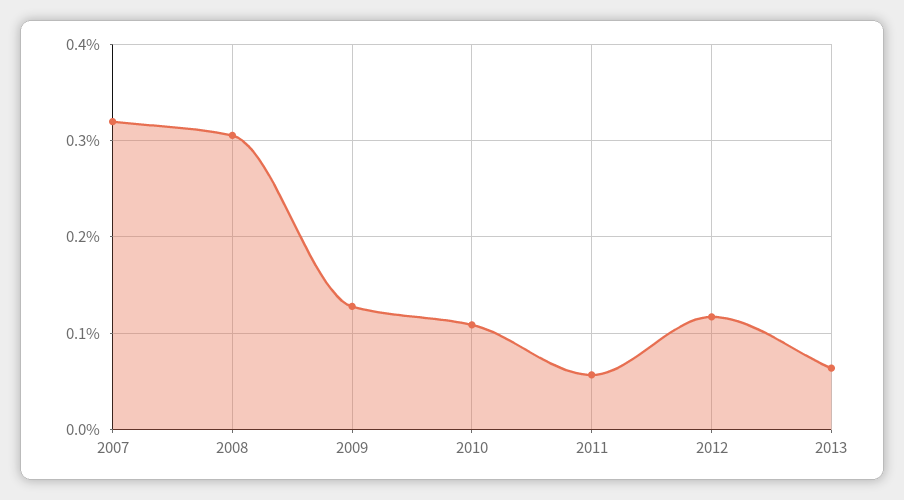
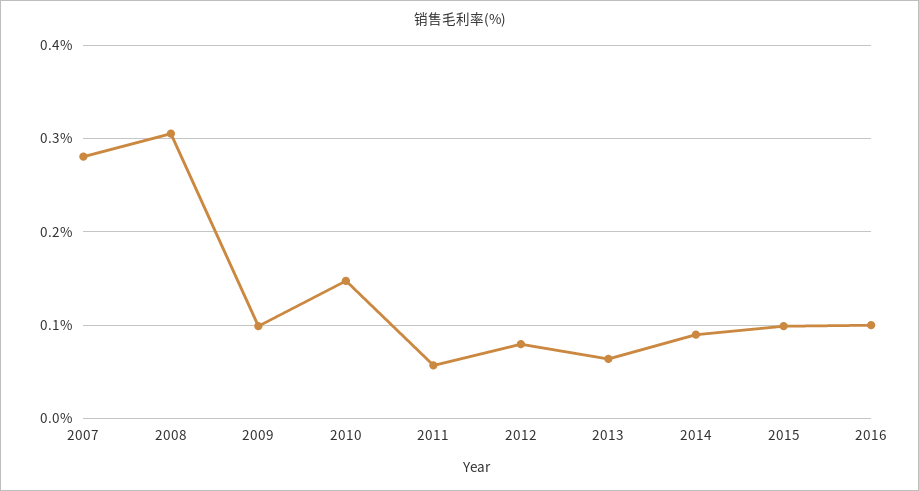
2007: 0.32 -> 0.28
2009: 0.13 -> 0.1
2010: 0.11 -> 0.15
2012: 0.12 -> 0.08
2014: none -> 0.09
2015: none -> 0.1
2016: none -> 0.1

